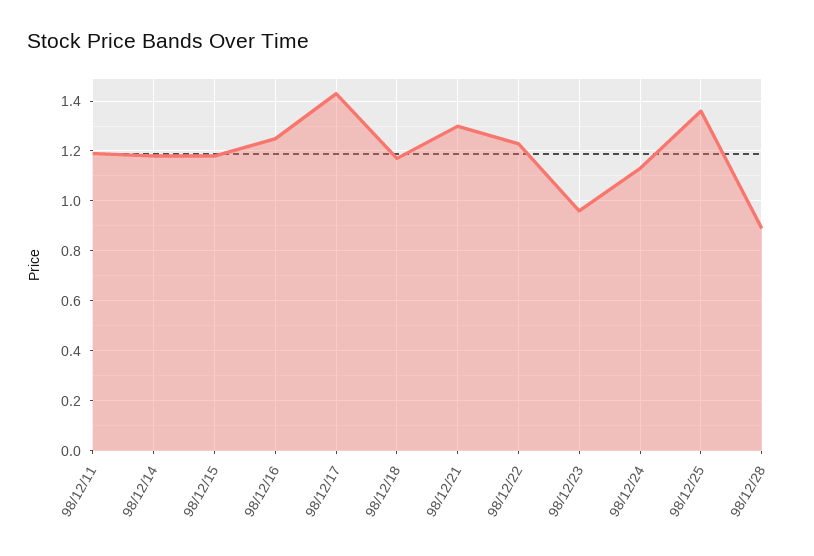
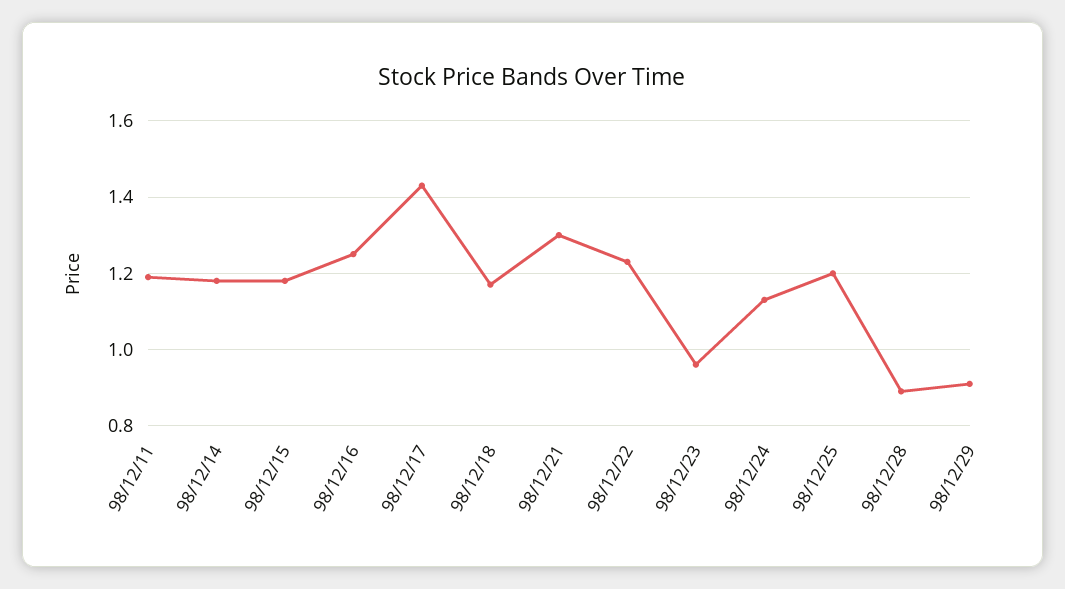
98/12/25: 1.35 -> 1.2
98/12/29: none -> 0.9

